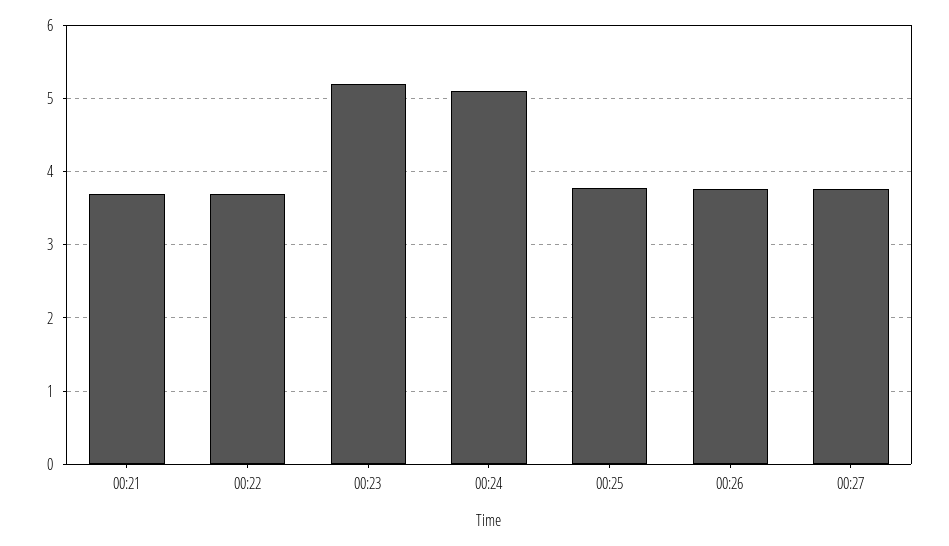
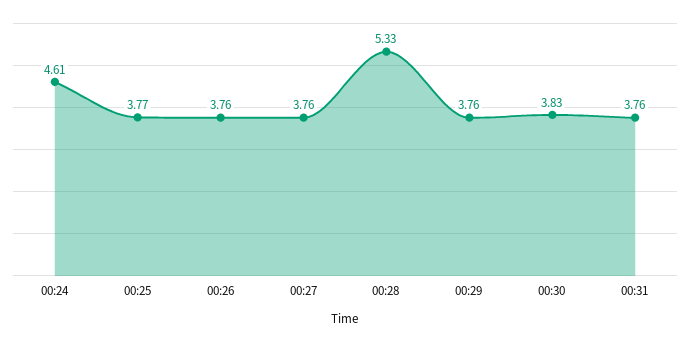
00:21: 3.7 -> none
00:22: 3.7 -> none
00:23: 5.2 -> none
00:24: 5.1 -> 4.61
00:28: none -> 5.33
00:29: none -> 3.76
00:30: none -> 3.83
00:31: none -> 3.76

